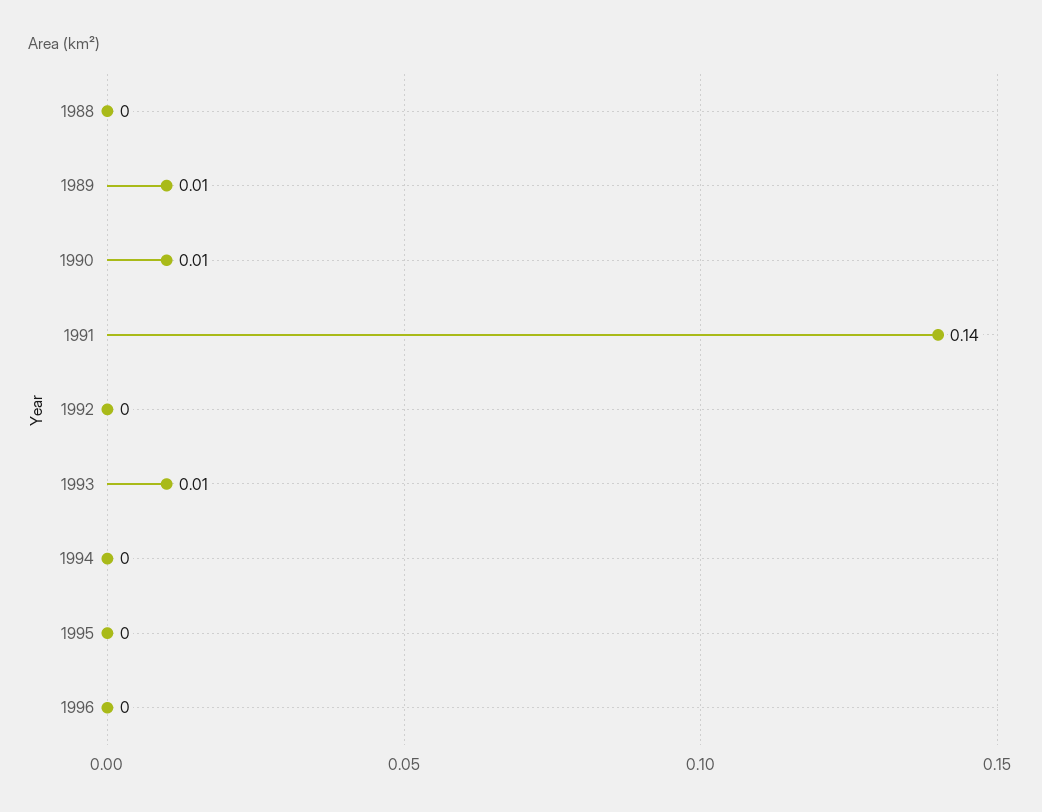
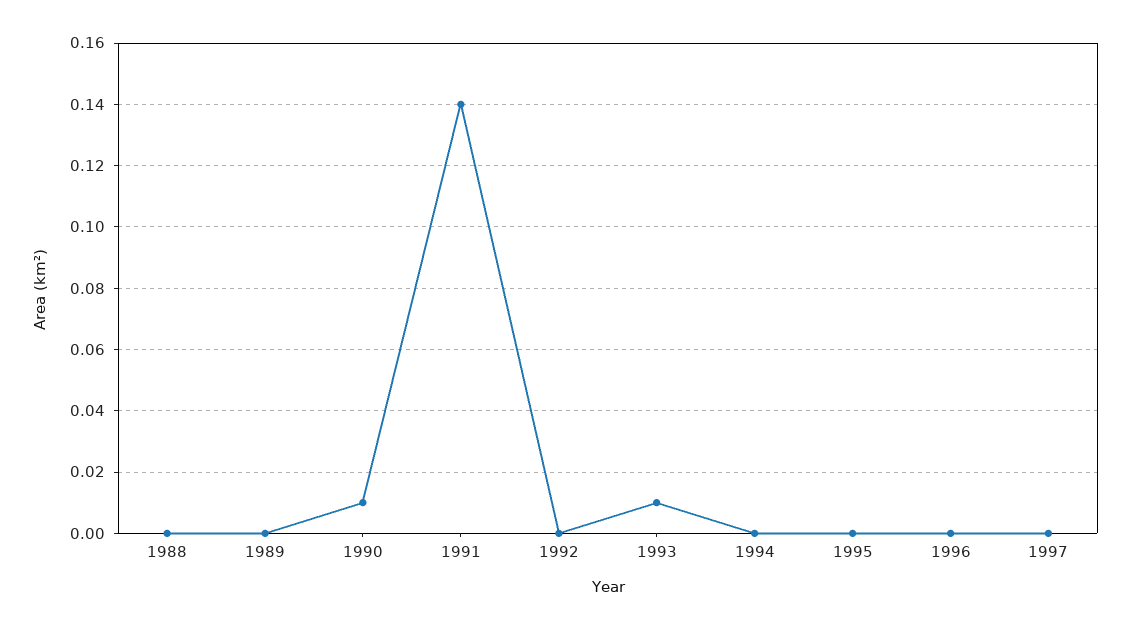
1989: 0.01 -> 0
1997: none -> 0

